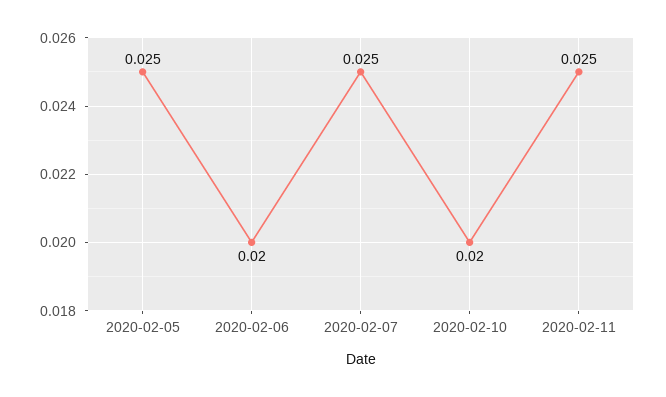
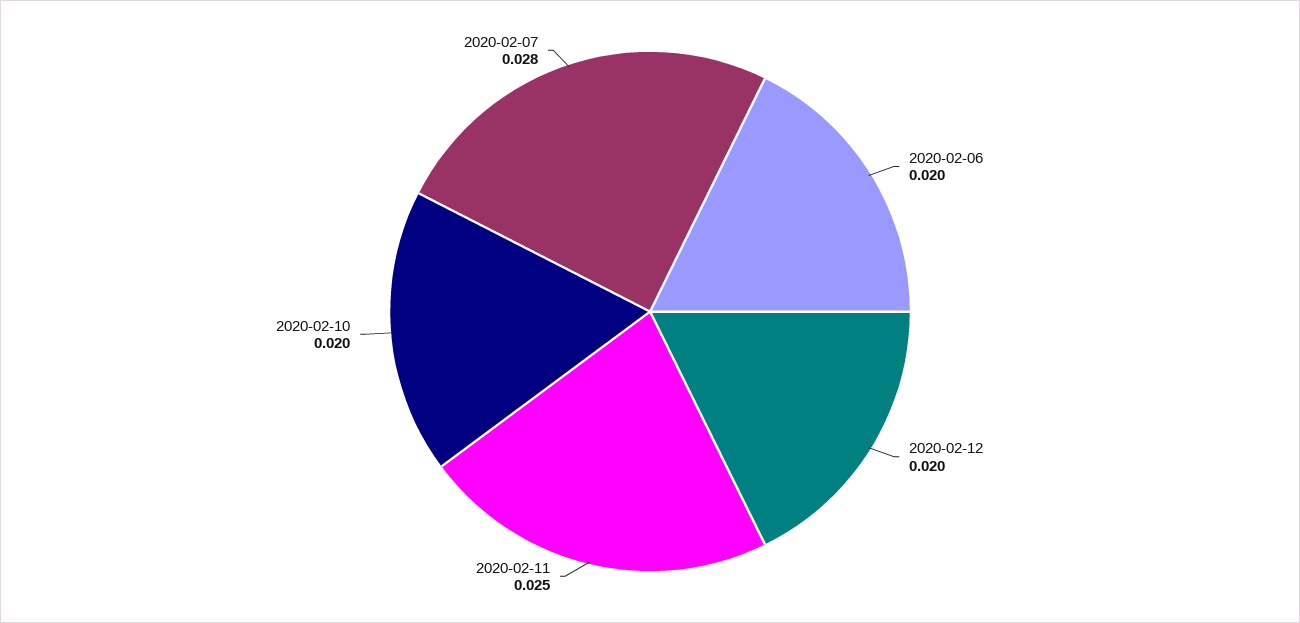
2020-02-05: 0.025 -> none
2020-02-07: 0.025 -> 0.028
2020-02-12: none -> 0.02

